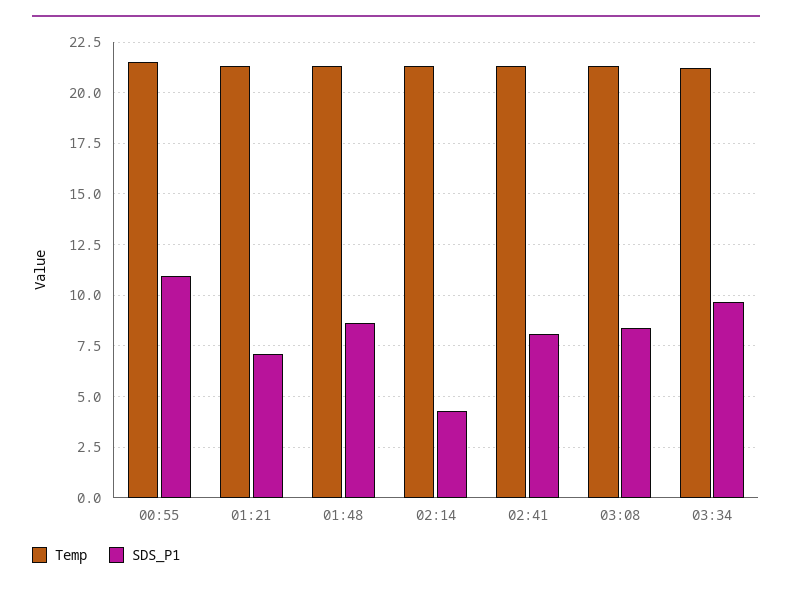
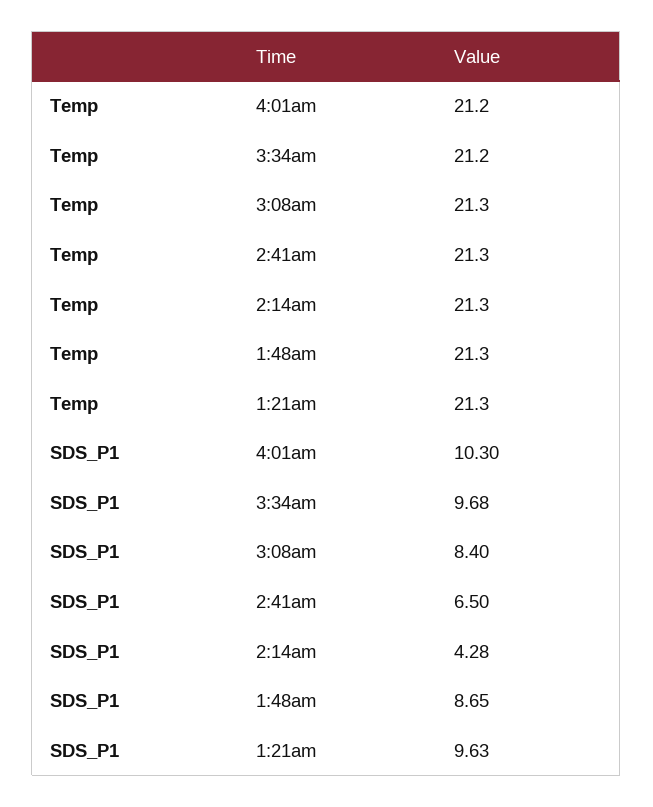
Temp, 00:55: 21.5 -> none
SDS_P1, 00:55: 11 -> none
SDS_P1, 01:21: 7 -> 9.63
SDS_P1, 02:41: 8 -> 6.5
Temp, 4:01am: none -> 21.2
SDS_P1, 4:01am: none -> 10.3

